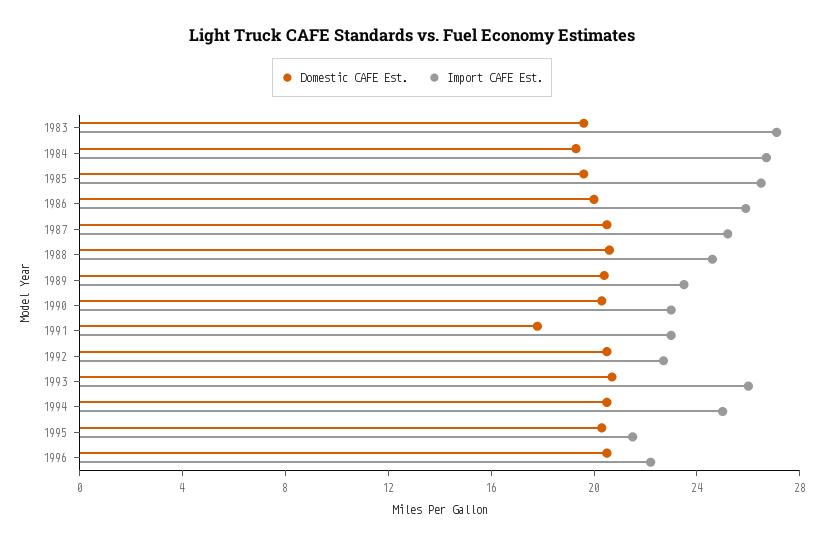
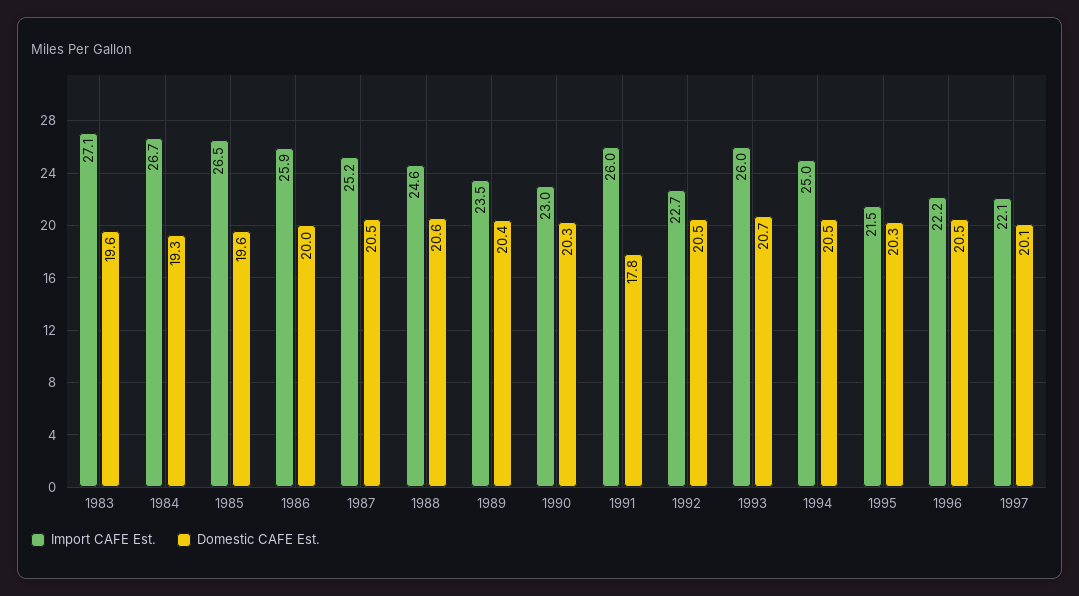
Import CAFE Est., 1991: 23 -> 26
Import CAFE Est., 1997: none -> 22.1
Domestic CAFE Est., 1997: none -> 20.1

